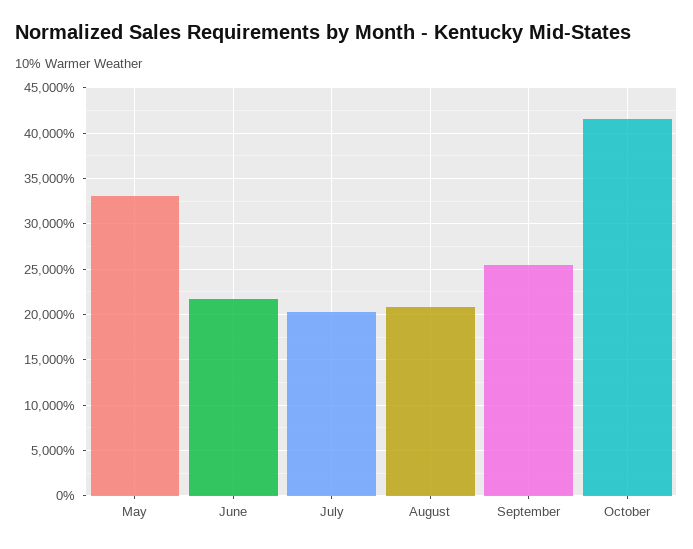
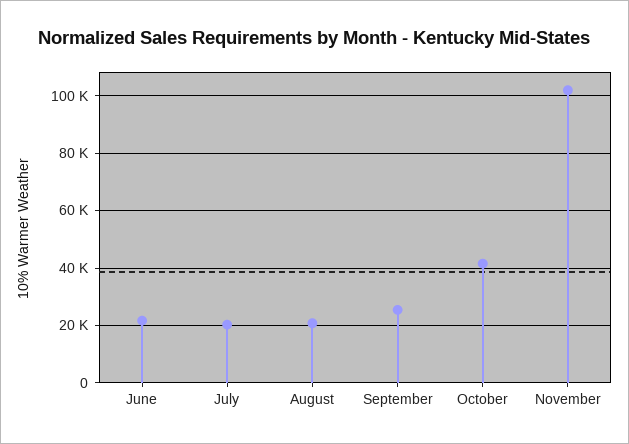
May: 33000 -> none
November: none -> 102500

